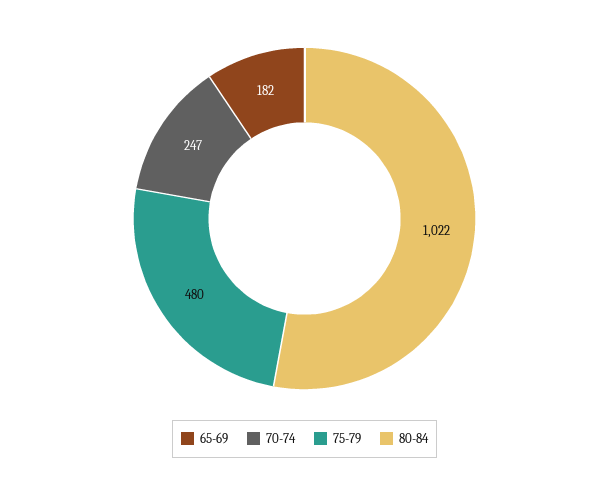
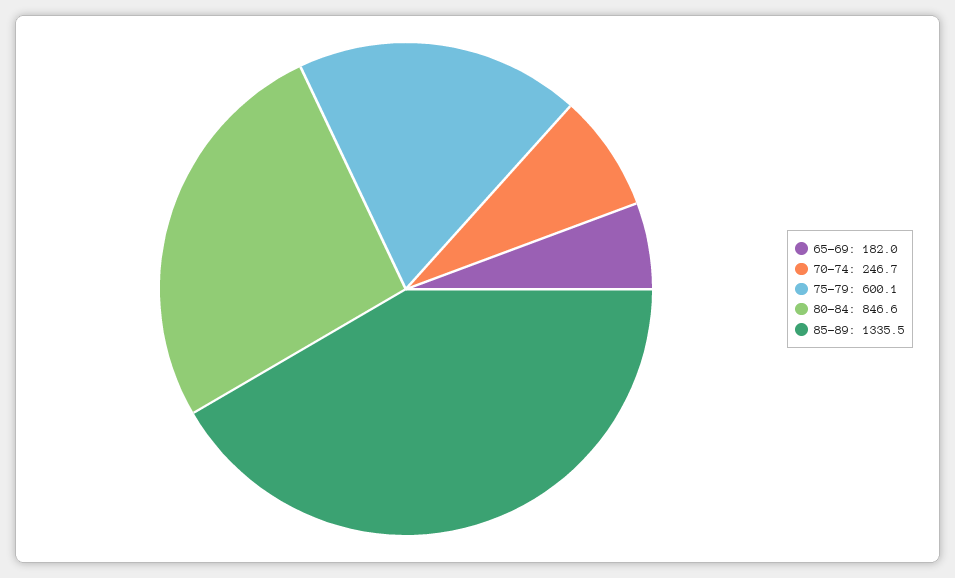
75-79: 480 -> 600.1
80-84: 1022 -> 846.6
85-89: none -> 1335.5

